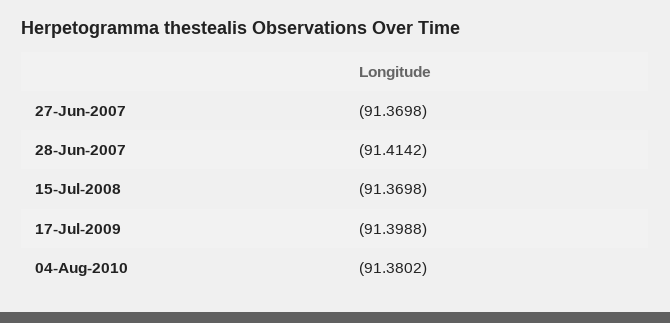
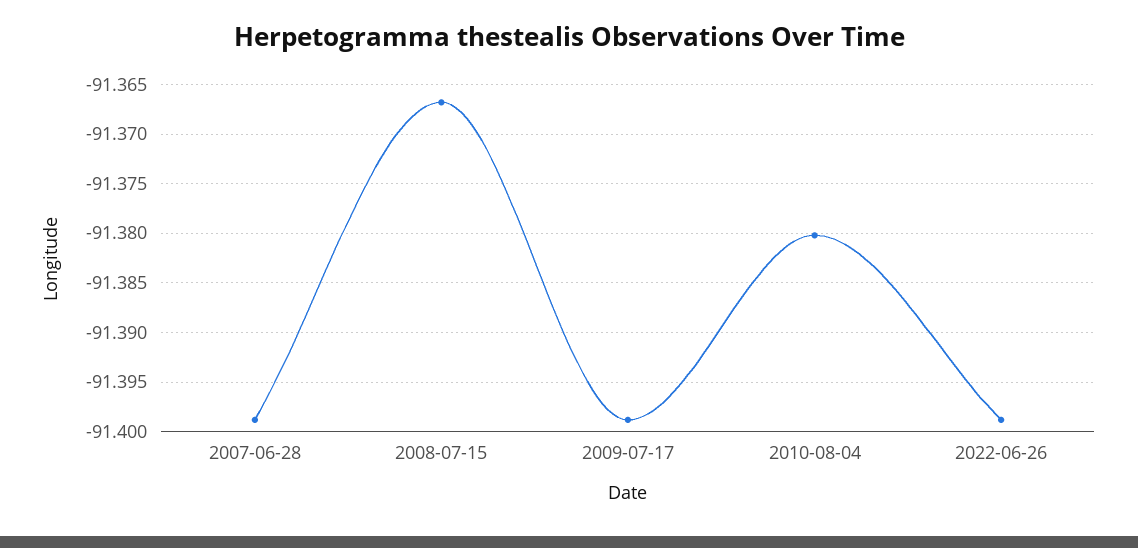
27-Jun-2007: -91.3698 -> none
28-Jun-2007: -91.4142 -> -91.399
15-Jul-2008: -91.3698 -> -91.367
2022-06-26: none -> -91.399

